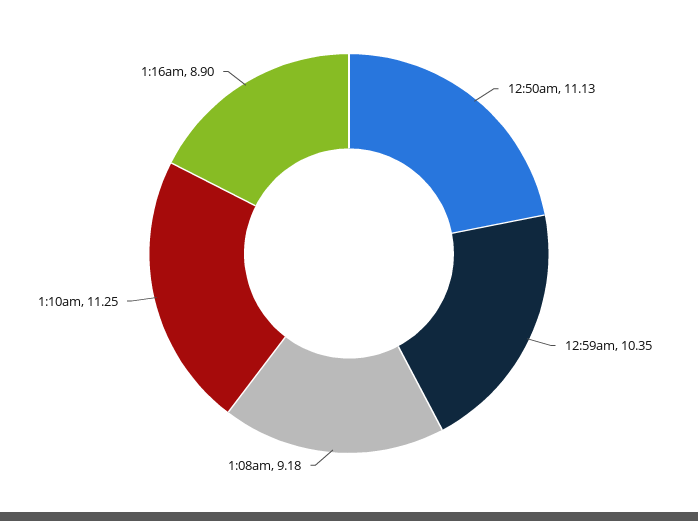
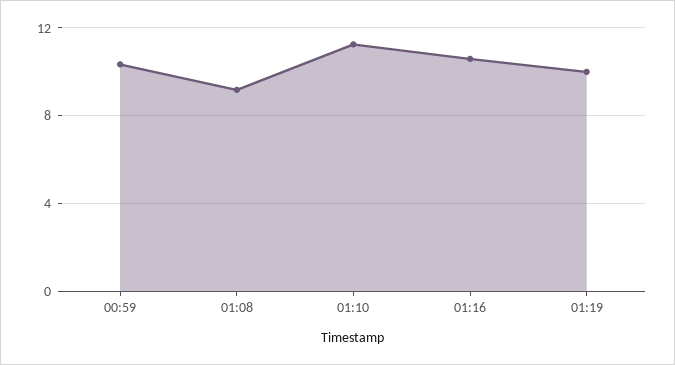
12:50am: 11.13 -> none
1:16am: 8.9 -> 10.5
01:19: none -> 10

